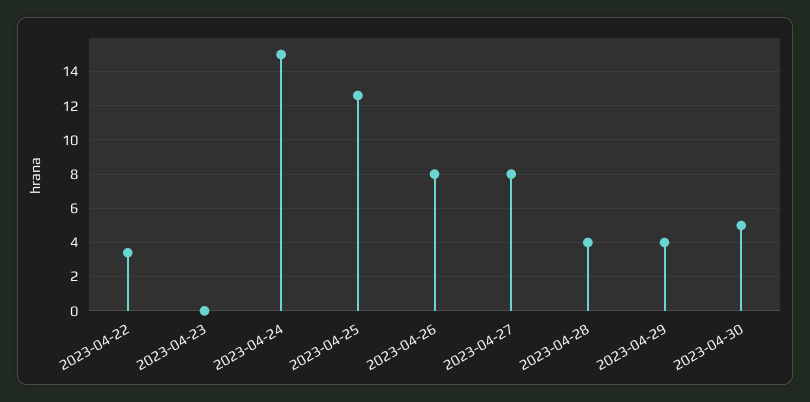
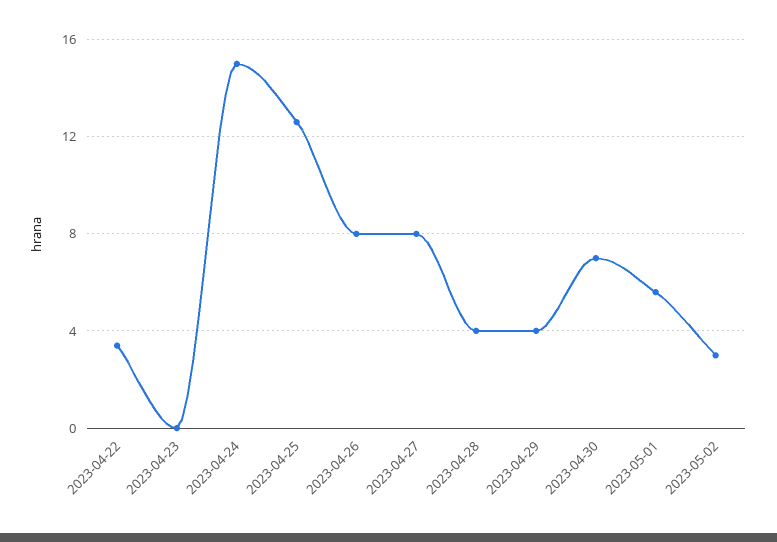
2023-04-30: 5 -> 7
2023-05-01: none -> 5.5
2023-05-02: none -> 3

